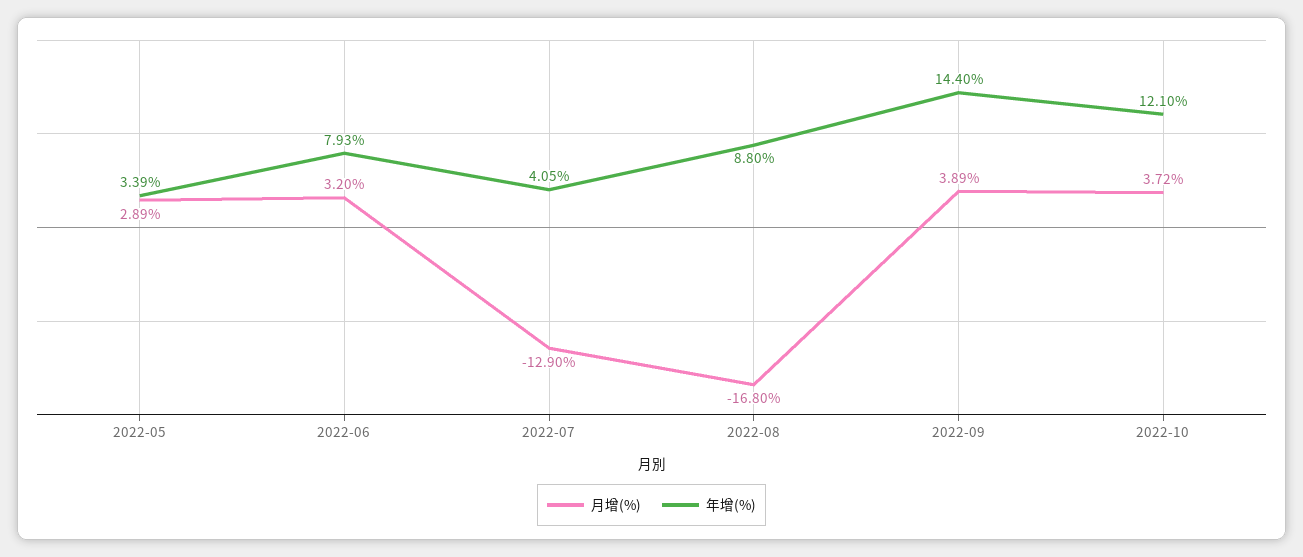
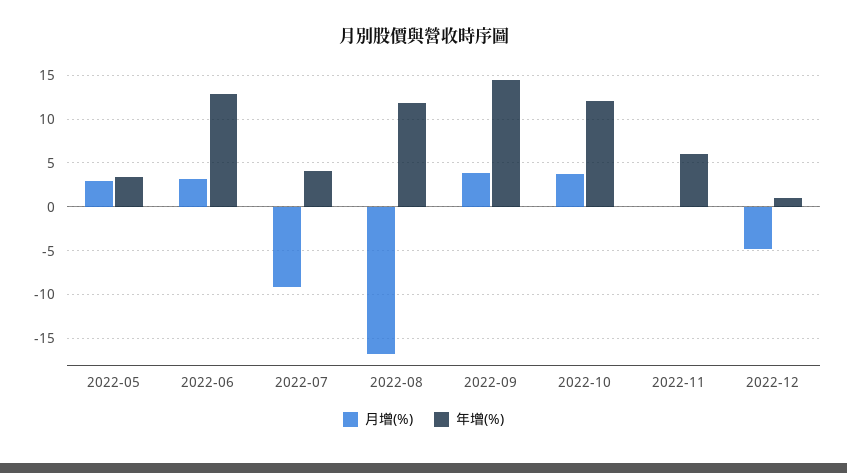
年增(%), 2022-06: 7.93 -> 13
月增(%), 2022-07: -12.9 -> -9
年增(%), 2022-08: 8.8 -> 12
月增(%), 2022-11: none -> 0
年增(%), 2022-11: none -> 6
月增(%), 2022-12: none -> -5
年增(%), 2022-12: none -> 1

